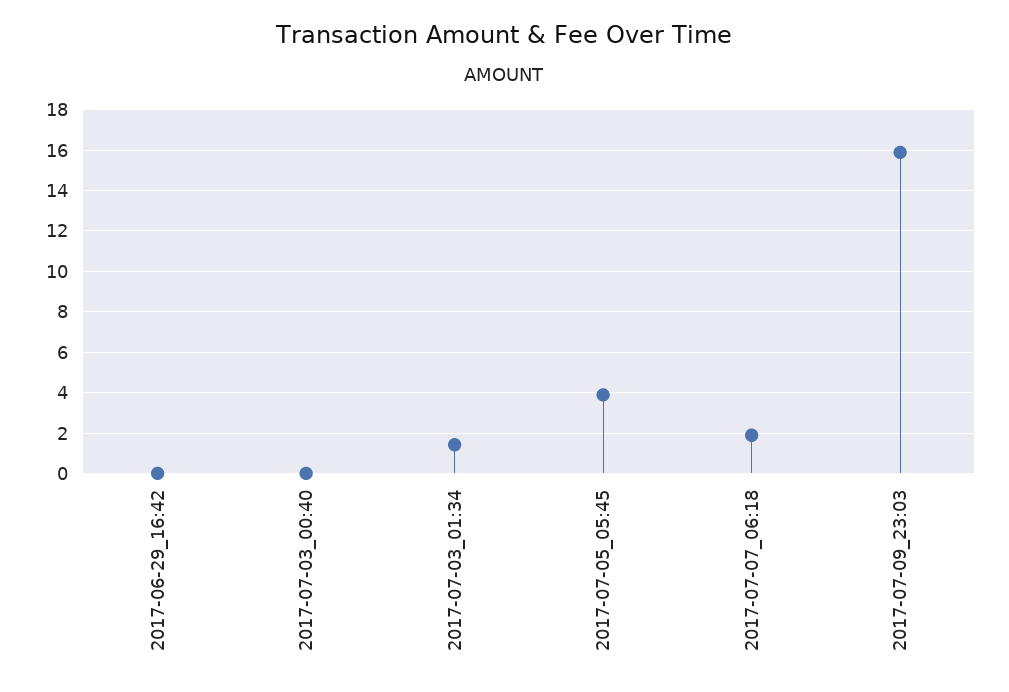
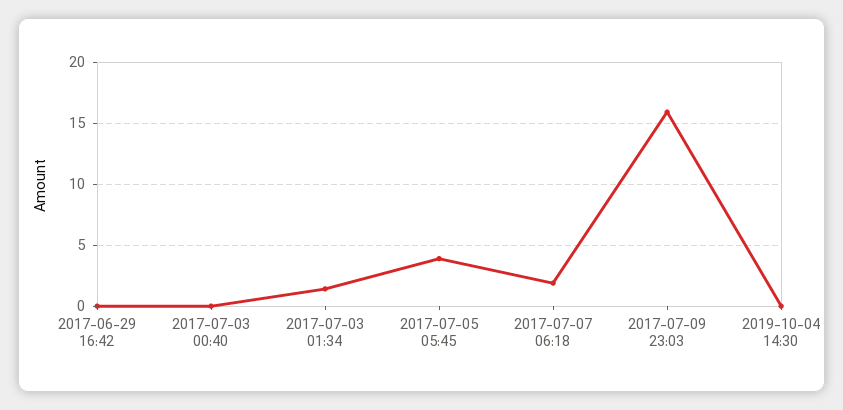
2019-10-04 14:30: none -> 0

